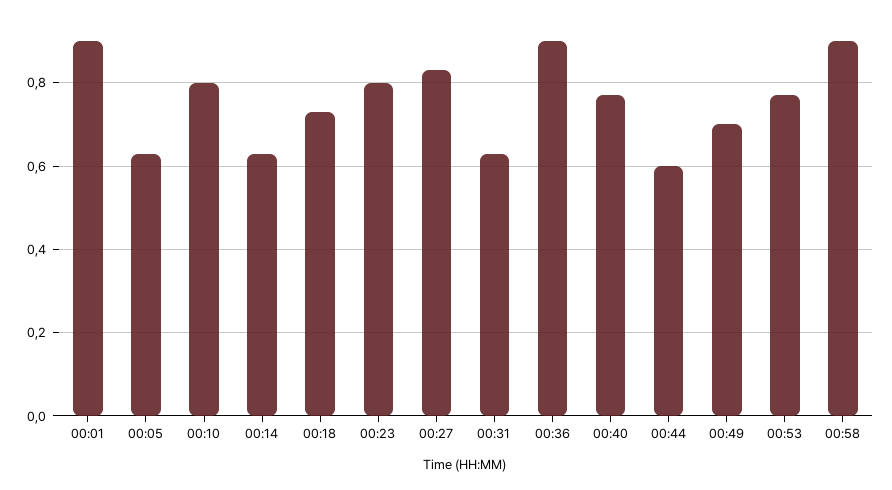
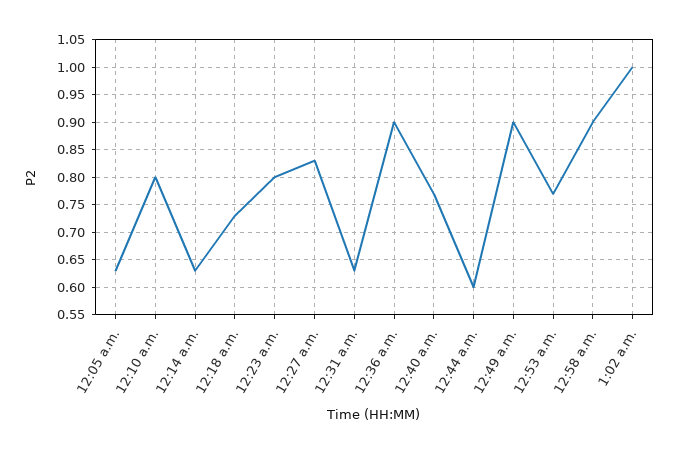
00:01: 0.9 -> none
00:49: 0.7 -> 0.9
1:02 a.m.: none -> 1

